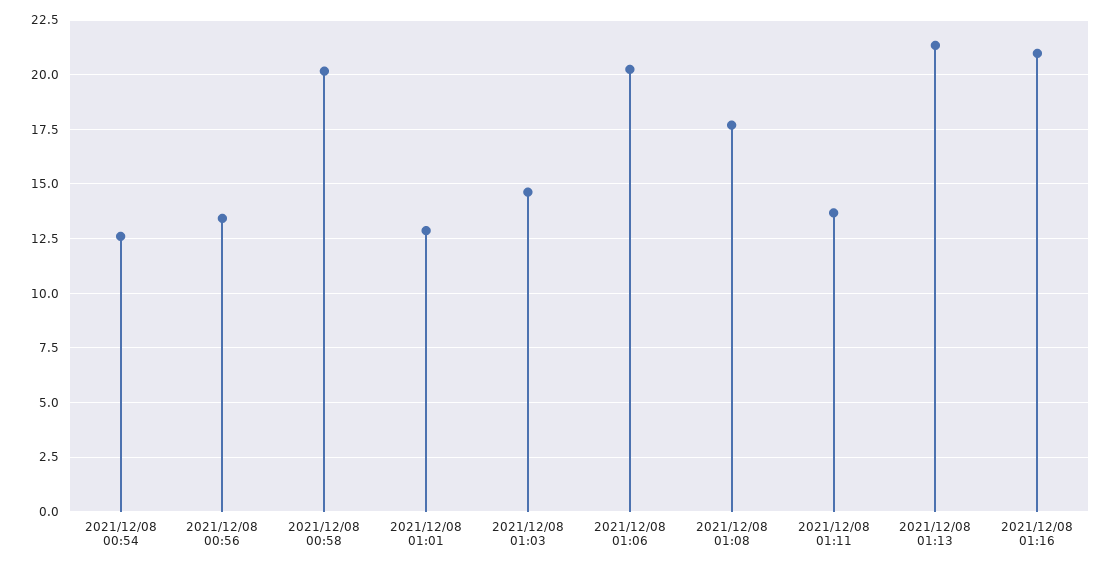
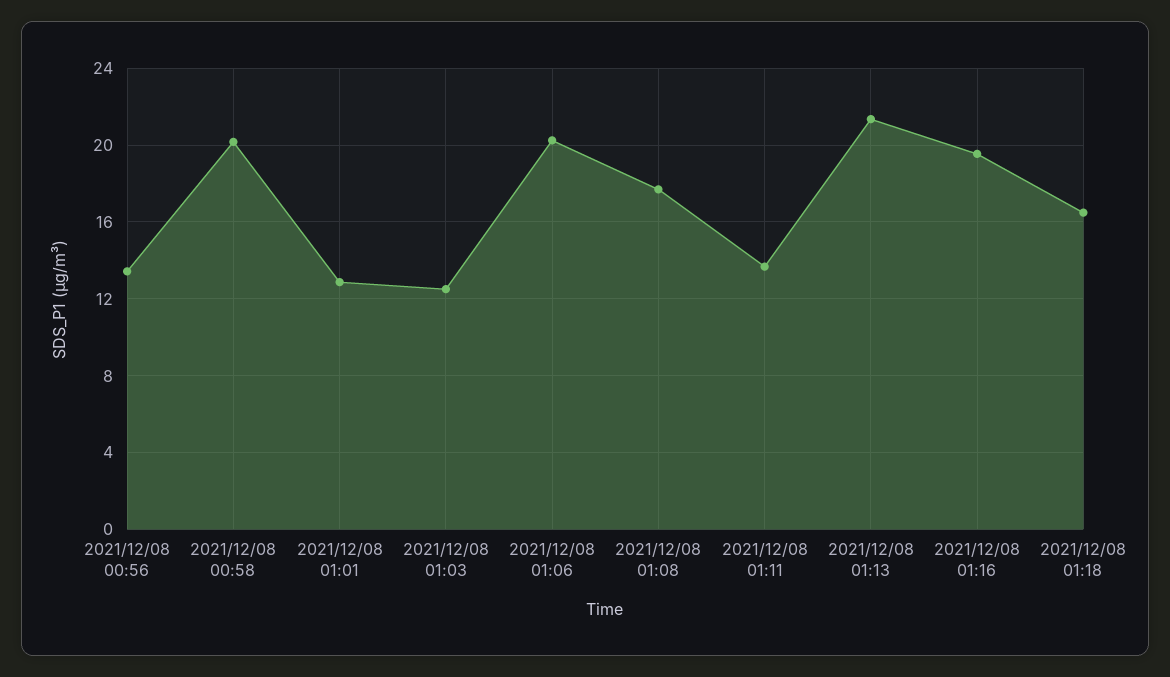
2021/12/08 00:54: 12.5 -> none
2021/12/08 01:03: 14.5 -> 12.5
2021/12/08 01:16: 21 -> 19.5
2021/12/08 01:18: none -> 16.5

